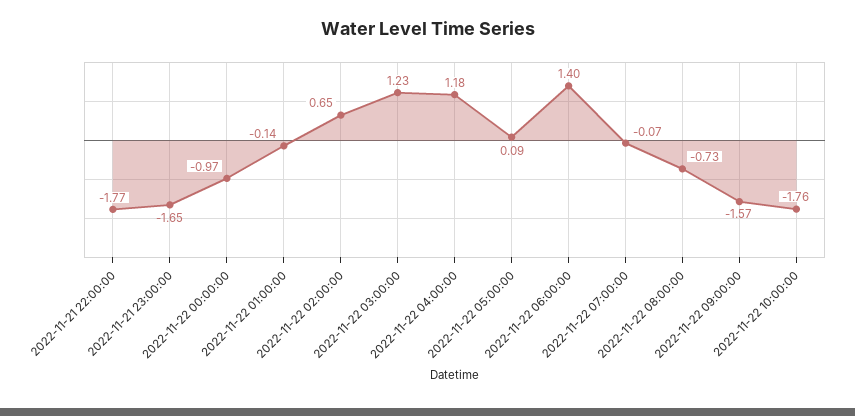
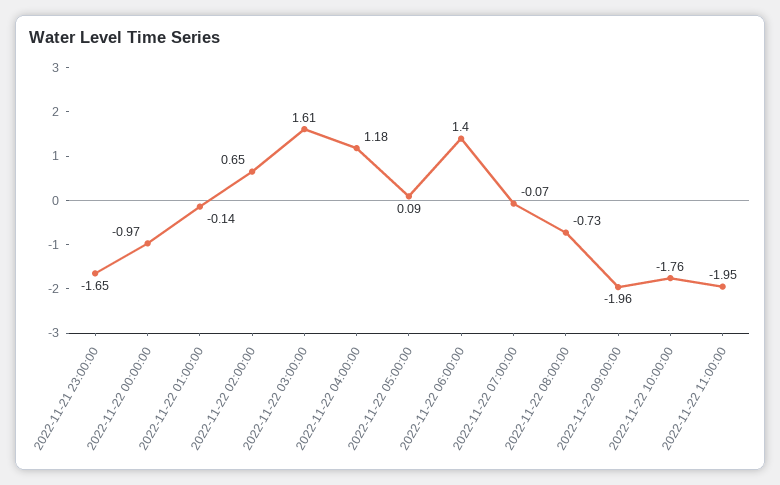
2022-11-21 22:00:00: -1.77 -> none
2022-11-22 03:00:00: 1.23 -> 1.61
2022-11-22 09:00:00: -1.57 -> -1.96
2022-11-22 11:00:00: none -> -1.95

